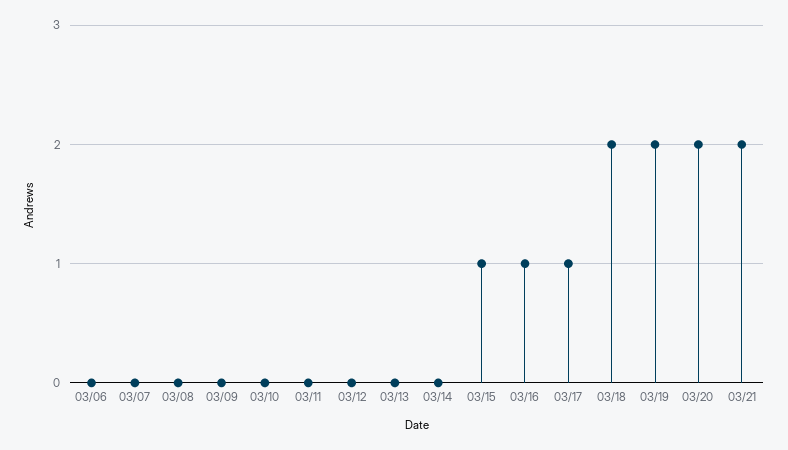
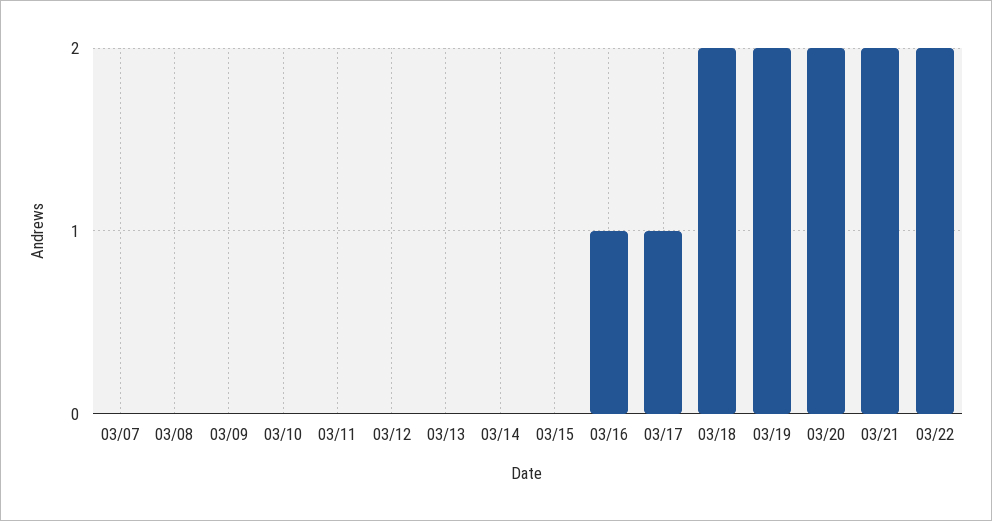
03/06: 0 -> none
03/15: 1 -> 0
03/22: none -> 2

